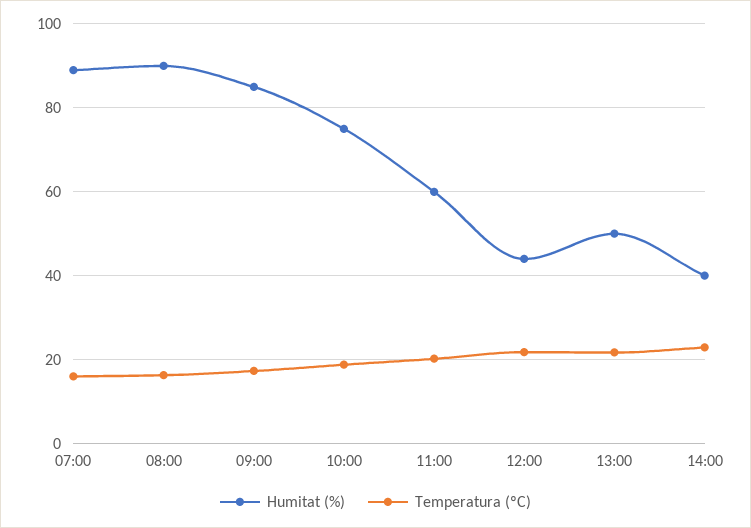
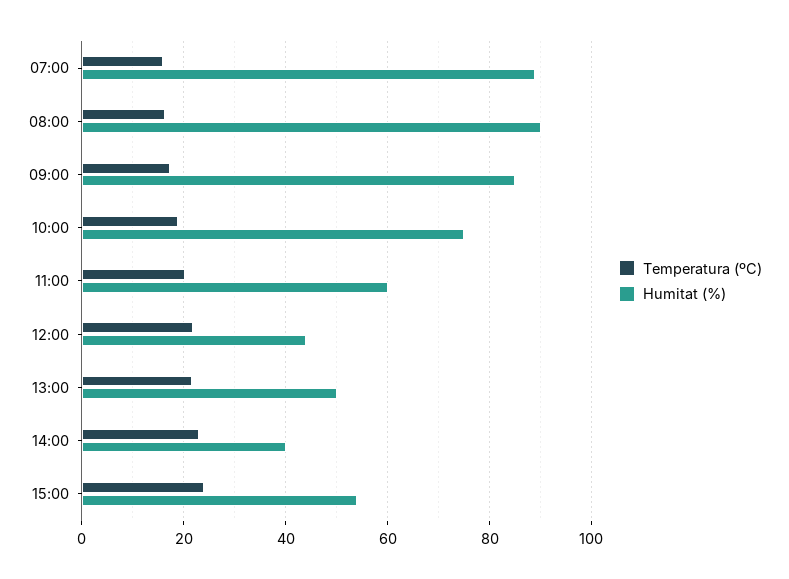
Temperatura (ºC), 15:00: none -> 24
Humitat (%), 15:00: none -> 54

